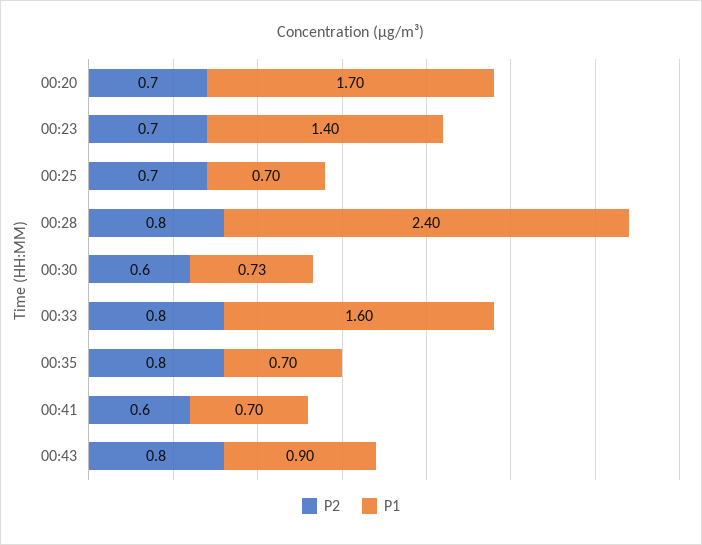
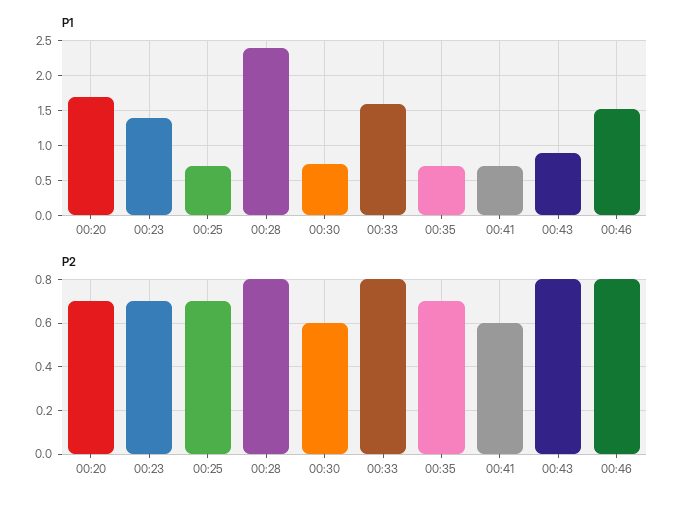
P2, 00:35: 0.8 -> 0.7
P1, 00:46: none -> 1.5
P2, 00:46: none -> 0.8

